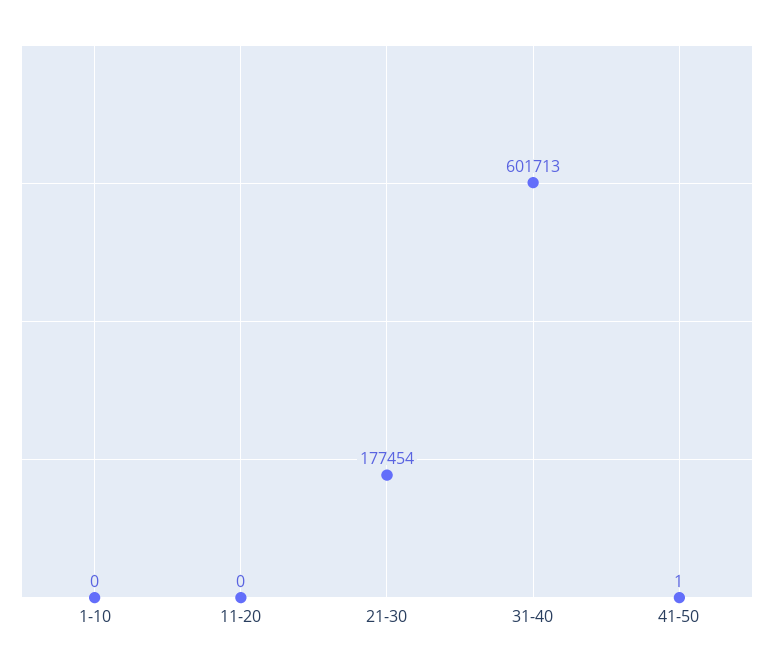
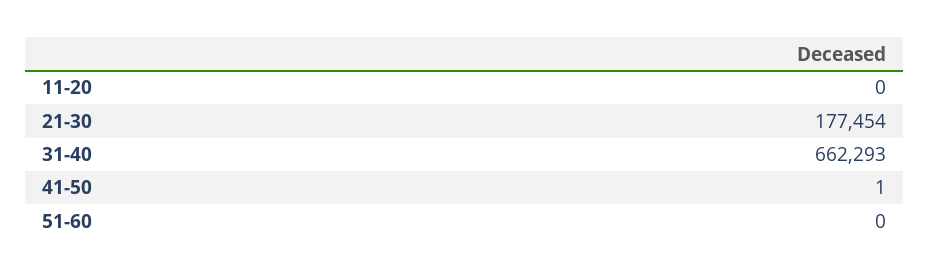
1-10: 0 -> none
31-40: 601713 -> 662293
51-60: none -> 0

